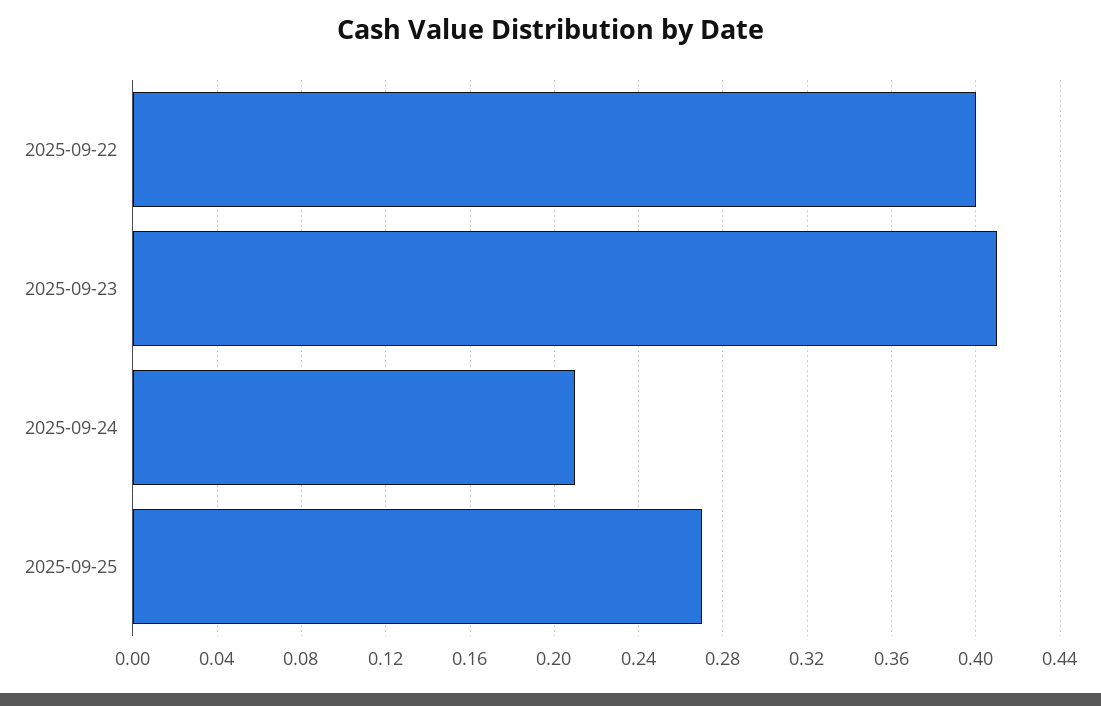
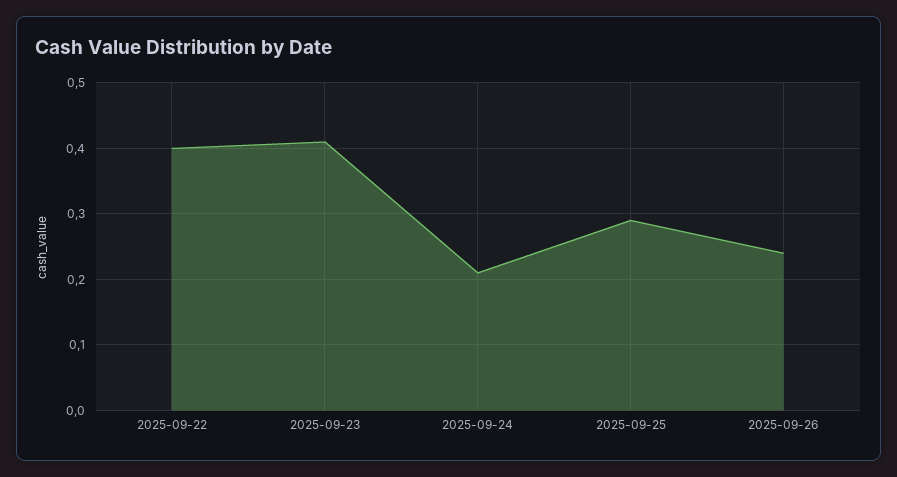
2025-09-25: 0.27 -> 0.29
2025-09-26: none -> 0.24

